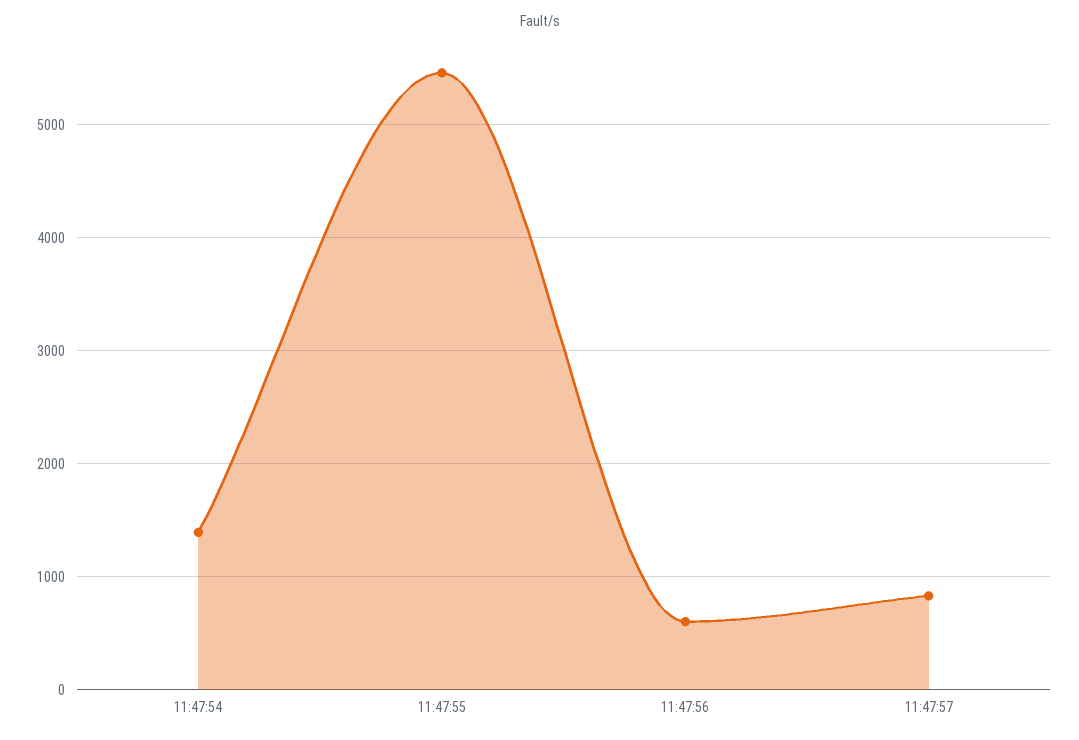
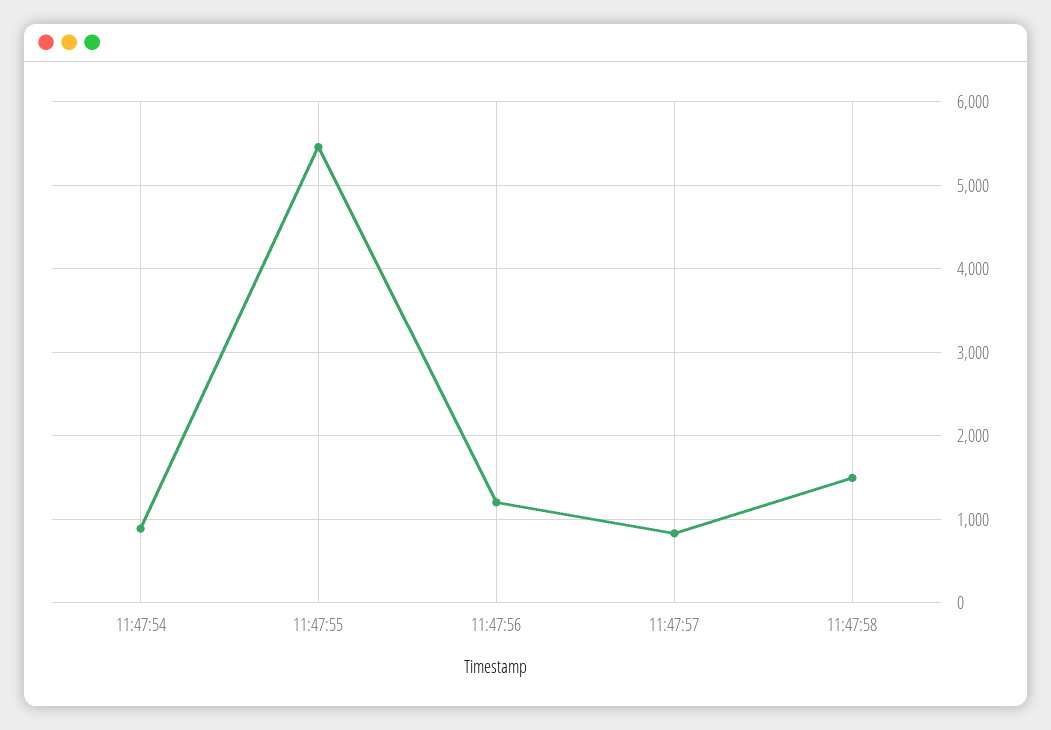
11:47:54: 1400 -> 900
11:47:56: 600 -> 1200
11:47:58: none -> 1500

